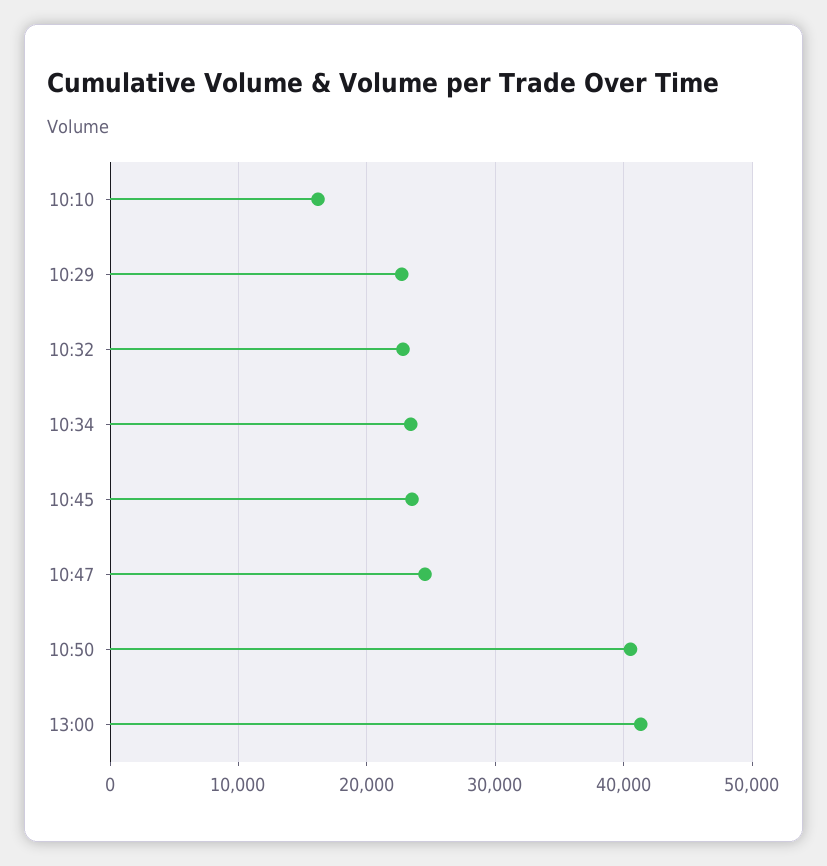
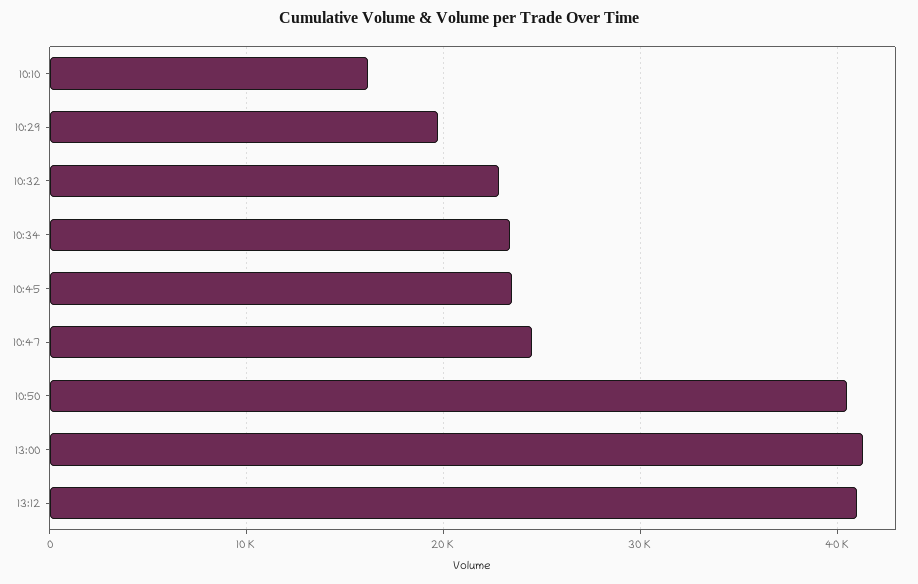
10:29: 23000 -> 20000
13:12: none -> 41000

